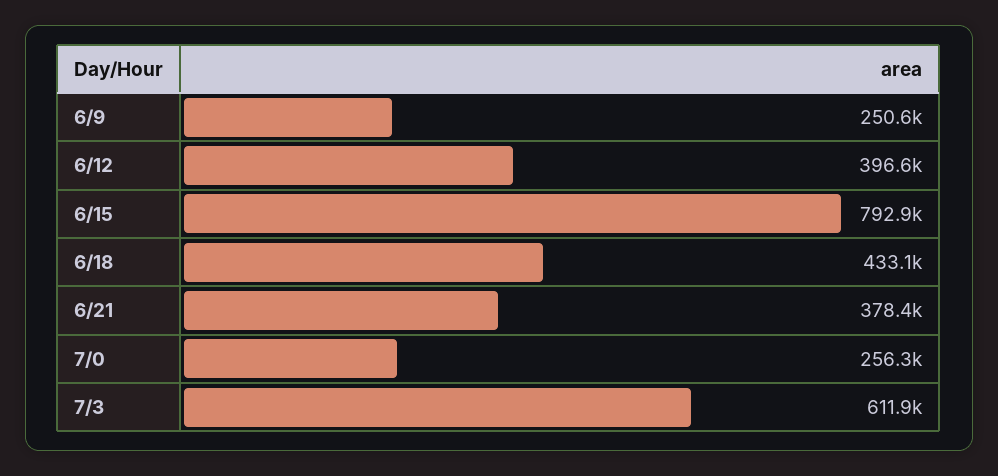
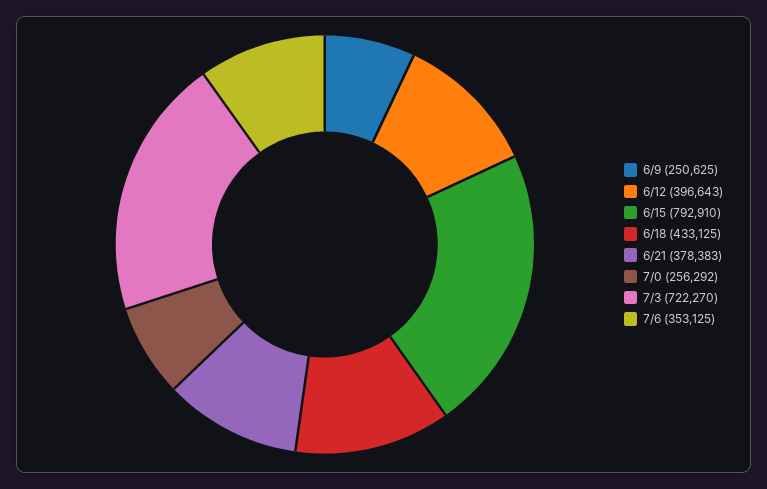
7/3: 611900 -> 722270
7/6: none -> 353125

